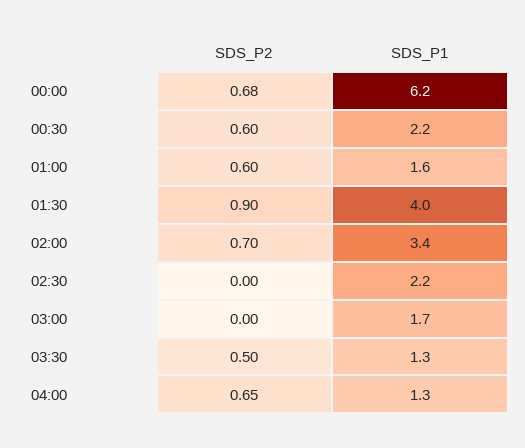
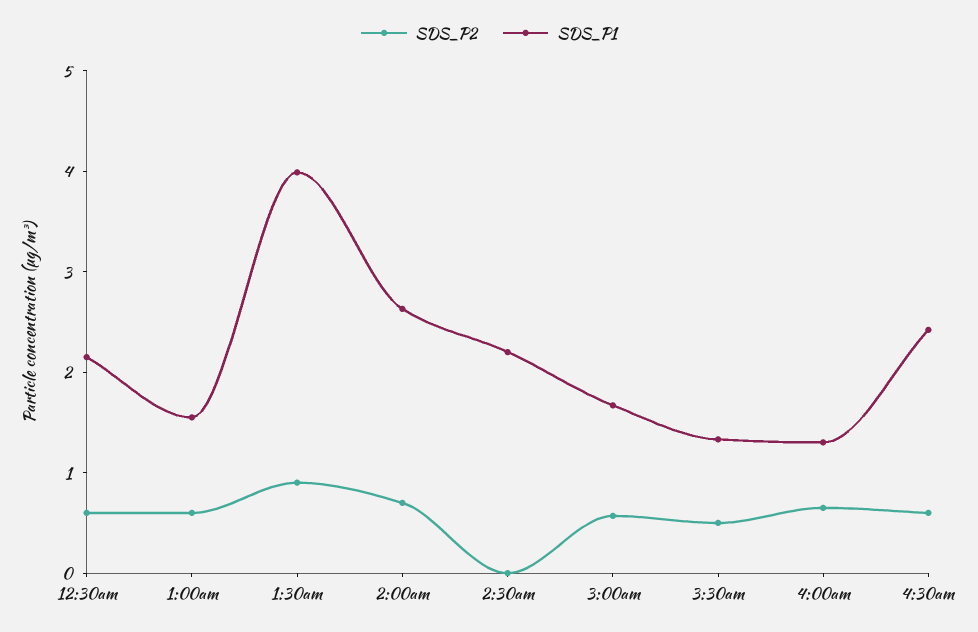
SDS_P2, 00:00: 0.68 -> none
SDS_P1, 00:00: 6.2 -> none
SDS_P1, 02:00: 3.4 -> 2.6
SDS_P2, 03:00: 0 -> 0.6
SDS_P2, 4:30am: none -> 0.6
SDS_P1, 4:30am: none -> 2.4

